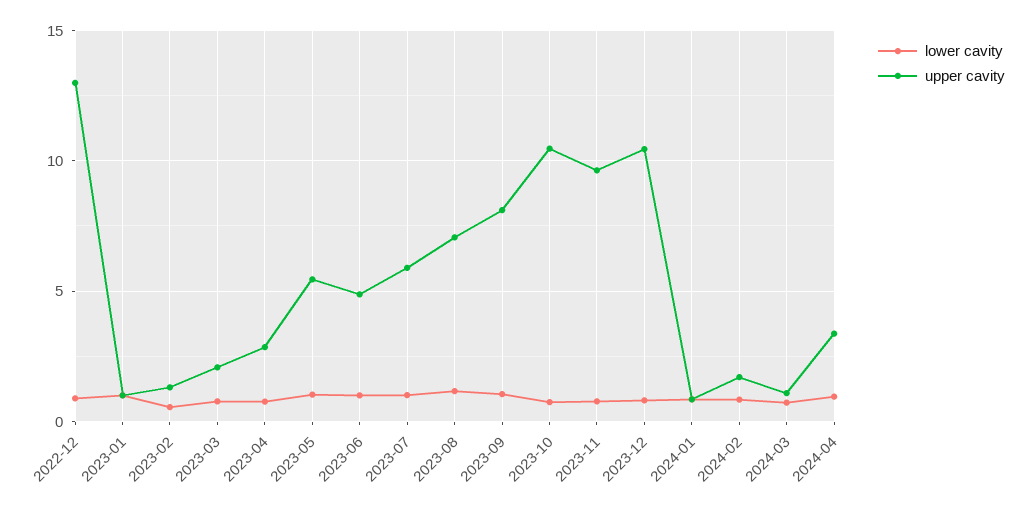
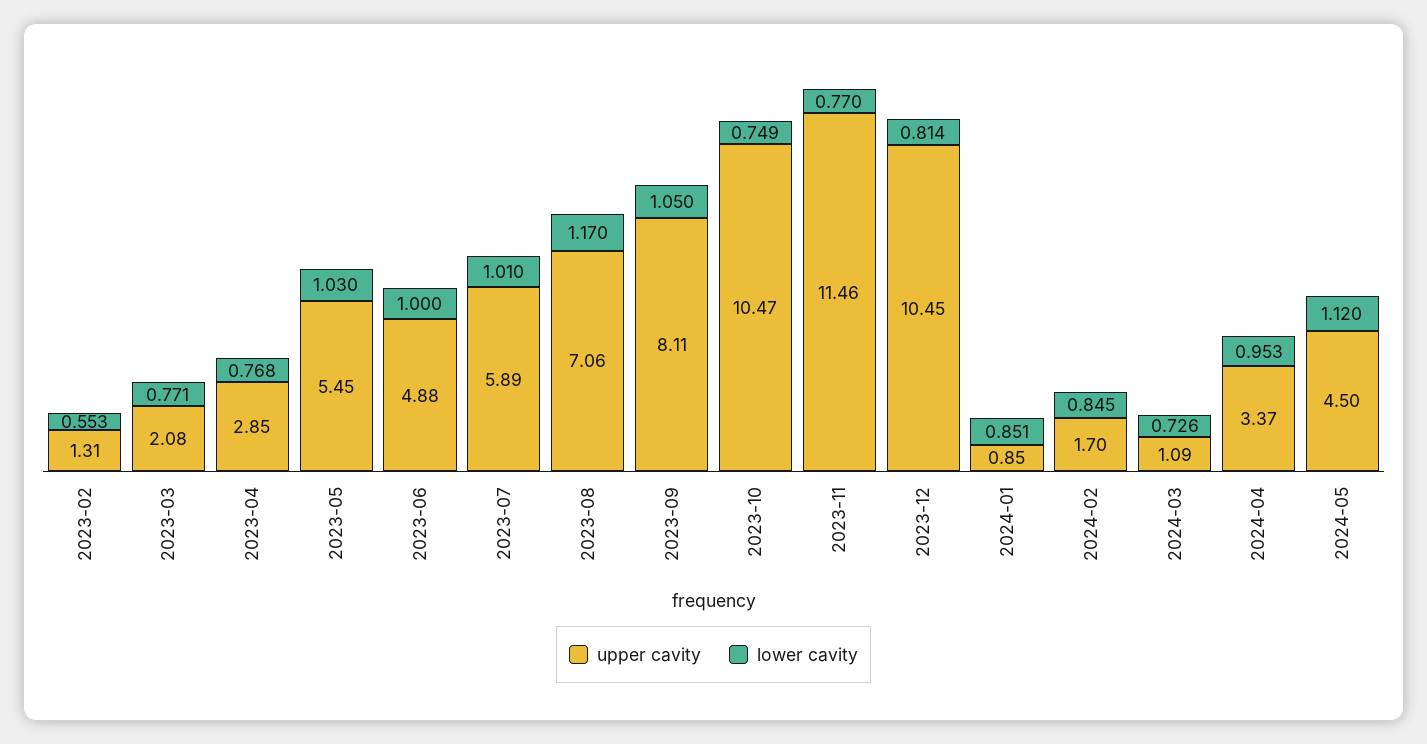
lower cavity, 2022-12: 1 -> none
upper cavity, 2022-12: 13 -> none
lower cavity, 2023-01: 1 -> none
upper cavity, 2023-01: 1 -> none
upper cavity, 2023-11: 9.5 -> 11.46
upper cavity, 2024-05: none -> 4.5
lower cavity, 2024-05: none -> 1.12

